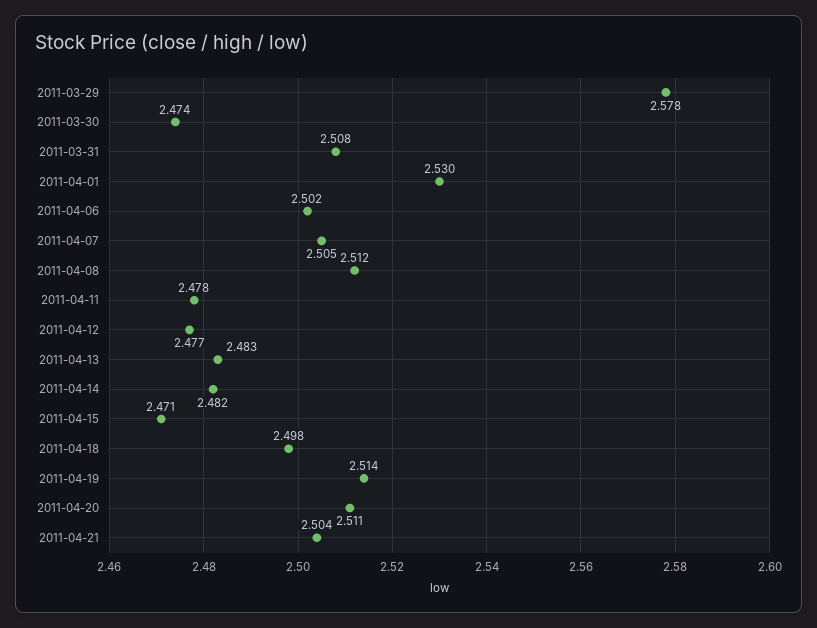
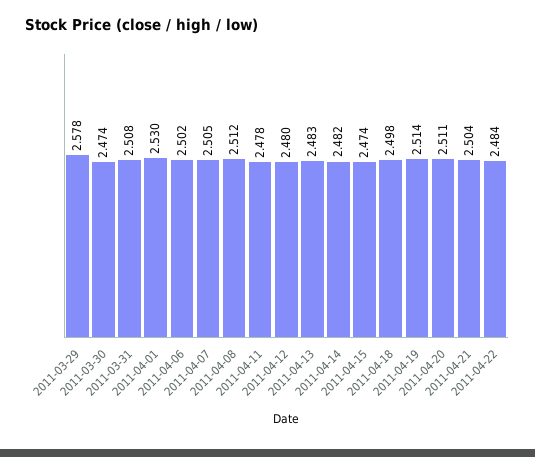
2011-04-12: 2.477 -> 2.48
2011-04-15: 2.471 -> 2.474
2011-04-22: none -> 2.484

